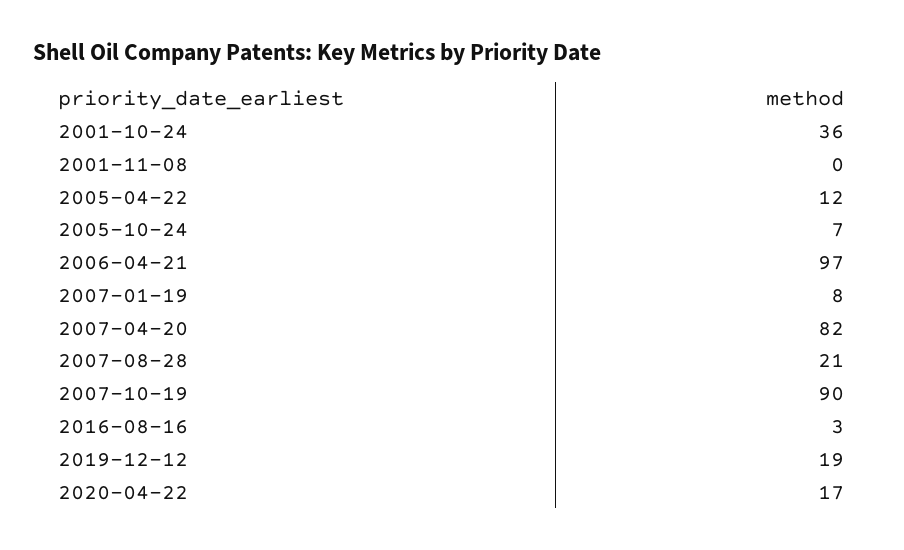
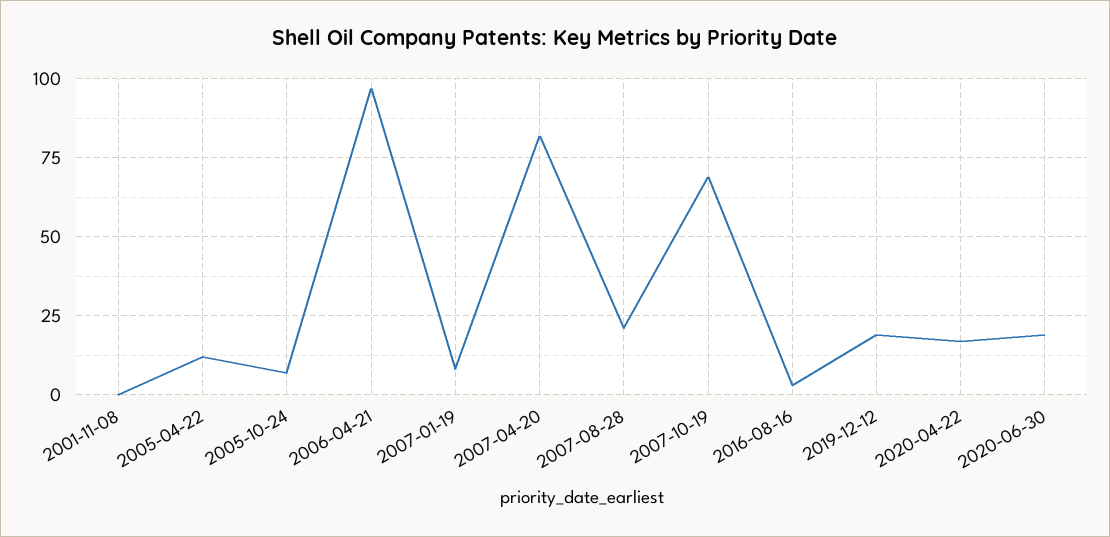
2001-10-24: 36 -> none
2007-10-19: 90 -> 70
2020-06-30: none -> 20

